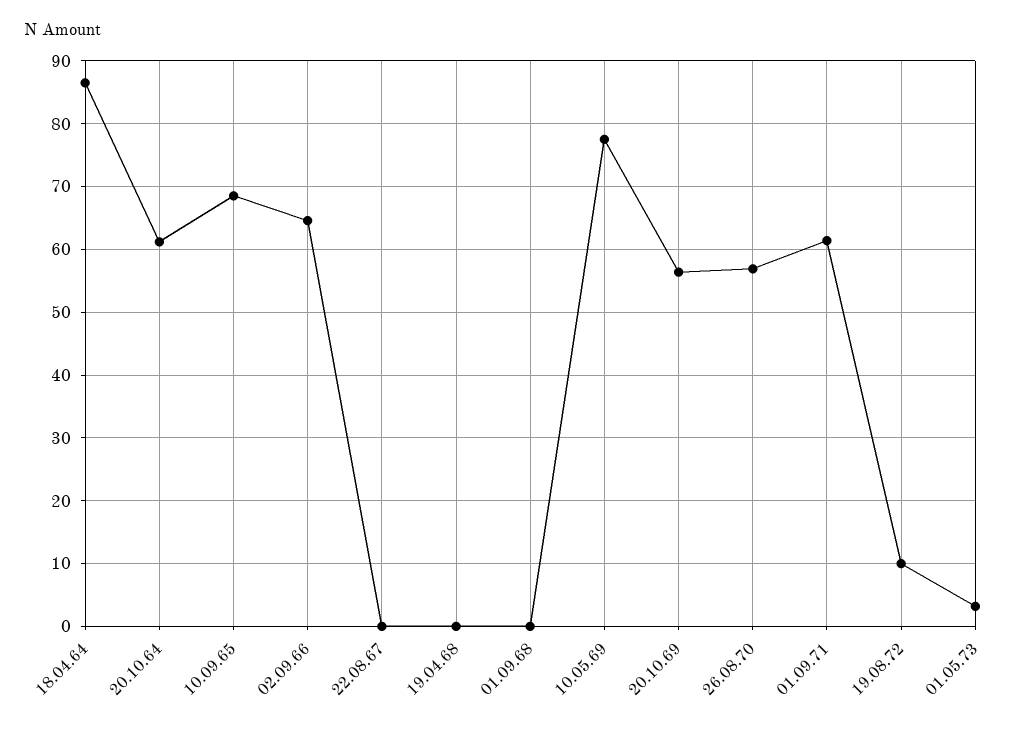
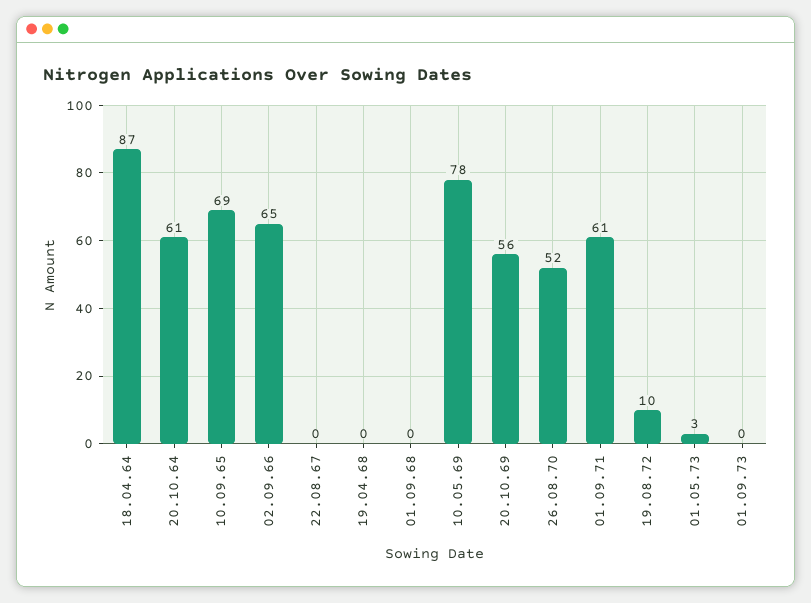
26.08.70: 57 -> 52
01.09.73: none -> 0

